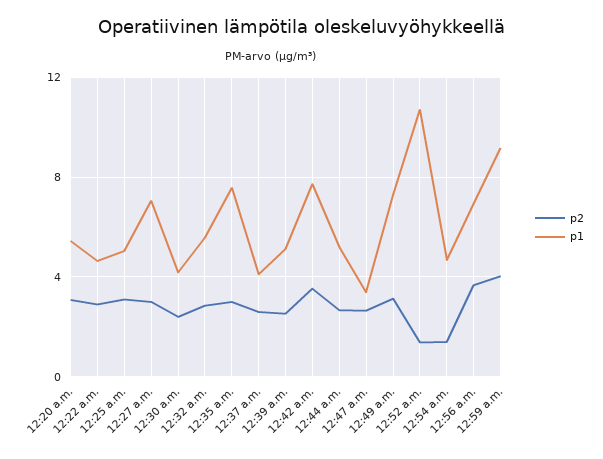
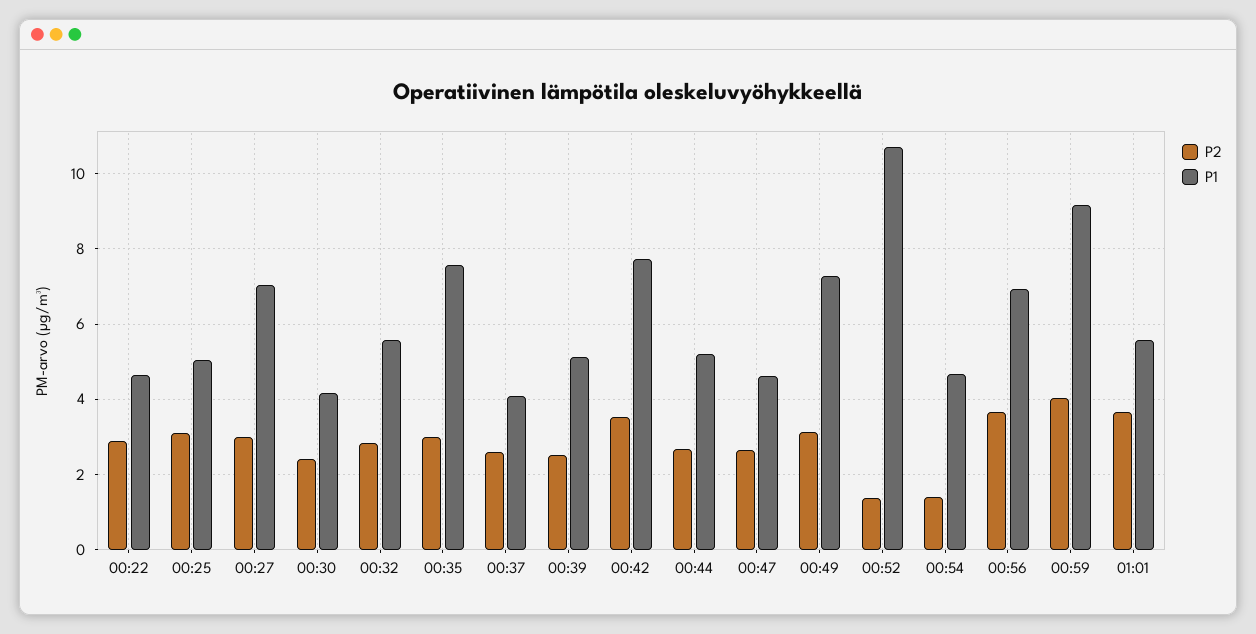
p2, 12:20 a.m.: 3 -> none
p1, 12:20 a.m.: 5.5 -> none
p1, 12:47 a.m.: 3.5 -> 4.6
p2, 01:01: none -> 3.6
p1, 01:01: none -> 5.6

